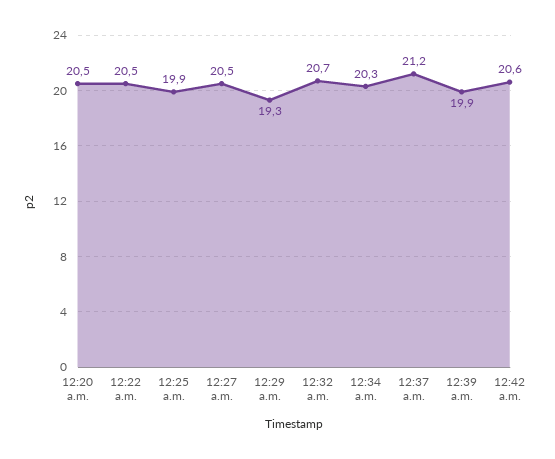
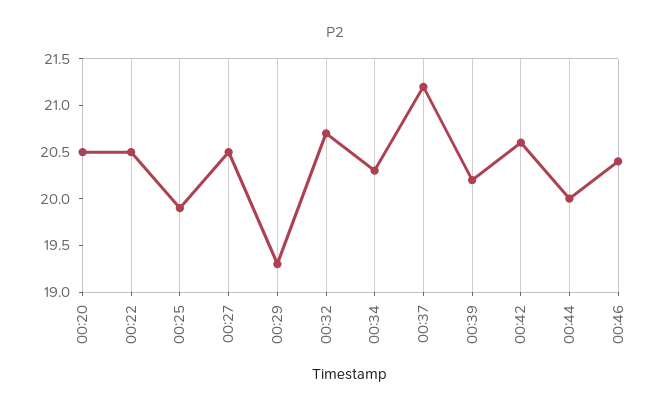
12:39 a.m.: 19.9 -> 20.2
00:44: none -> 20
00:46: none -> 20.4

